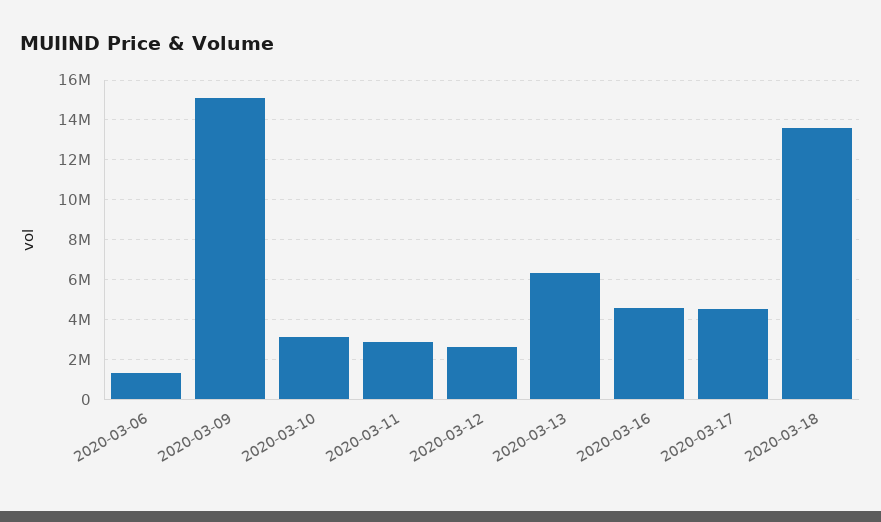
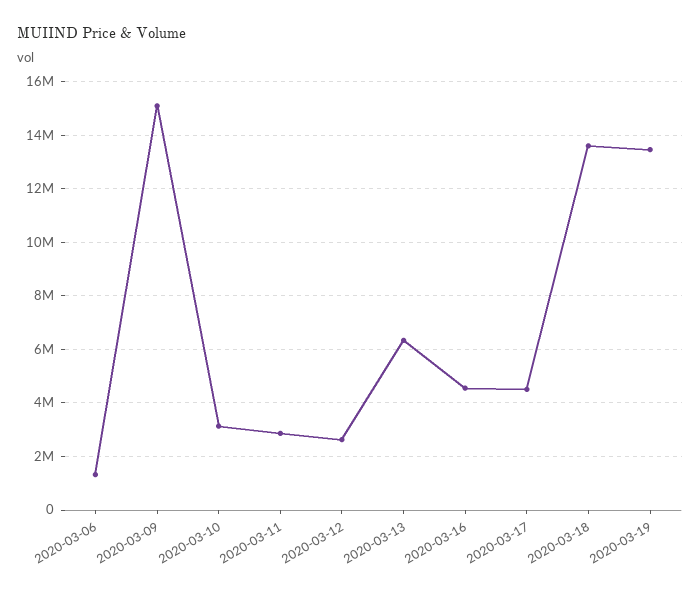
2020-03-19: none -> 13500000

